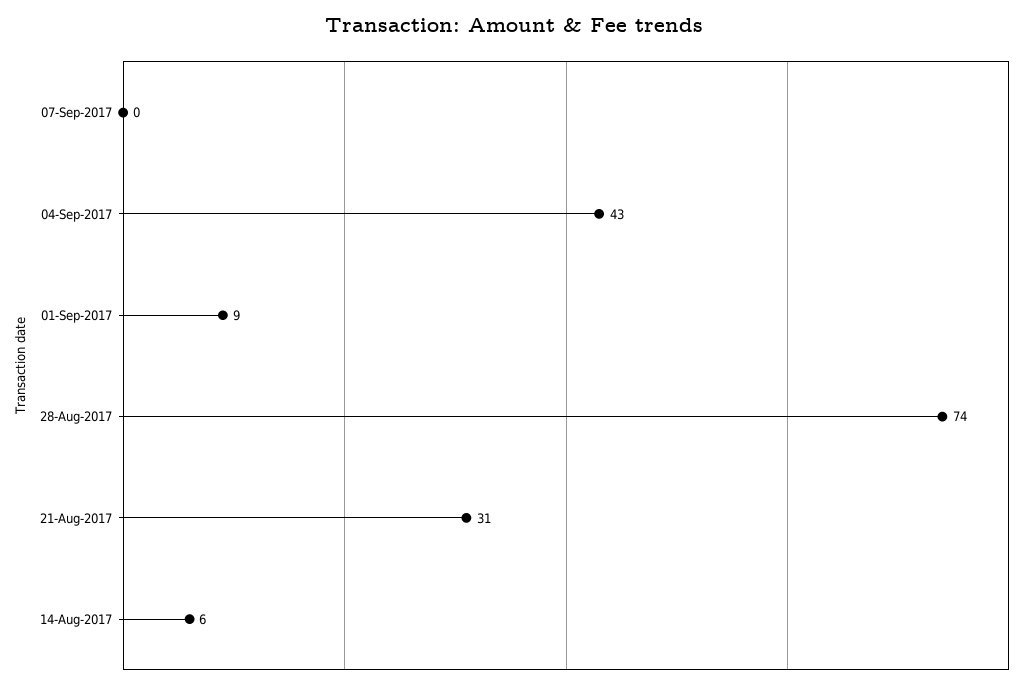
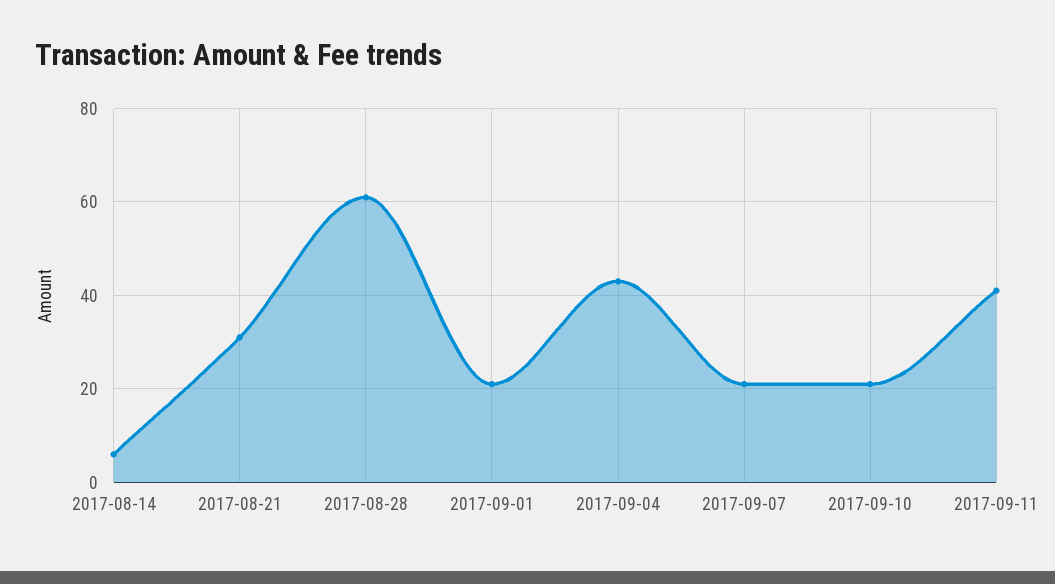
07-Sep-2017: 0 -> 20
01-Sep-2017: 9 -> 20
28-Aug-2017: 74 -> 60
2017-09-10: none -> 20
2017-09-11: none -> 40

